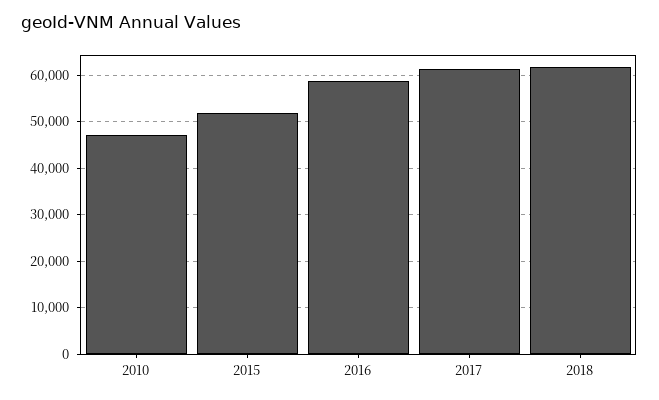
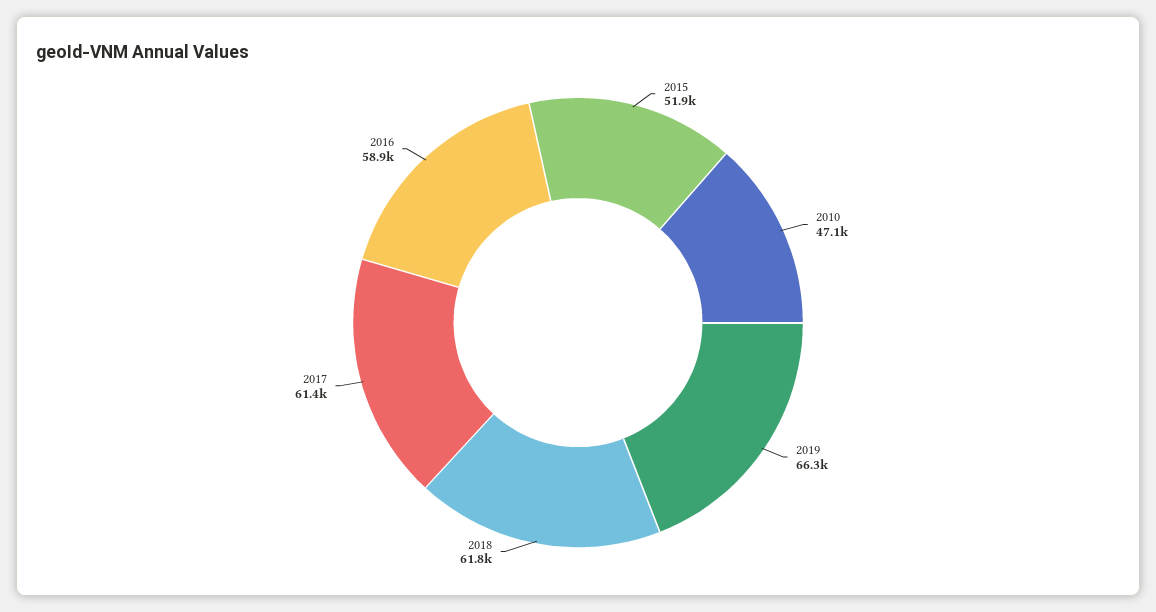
2019: none -> 66300

